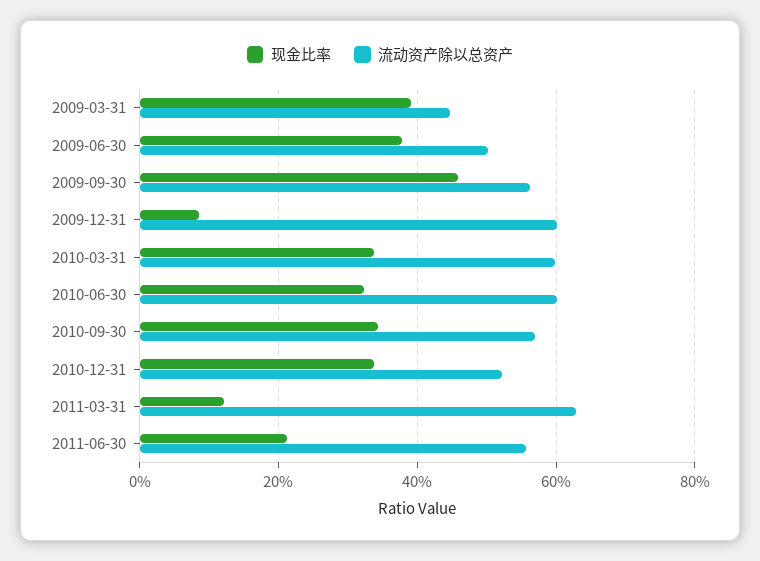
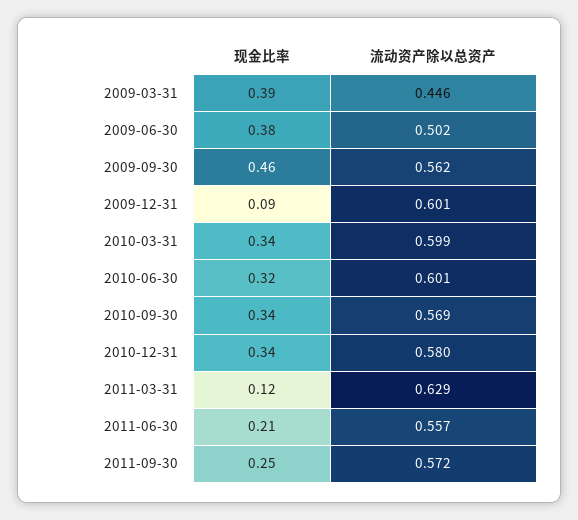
流动资产除以总资产, 2010-12-31: 0.52 -> 0.58
现金比率, 2011-09-30: none -> 0.25
流动资产除以总资产, 2011-09-30: none -> 0.572

